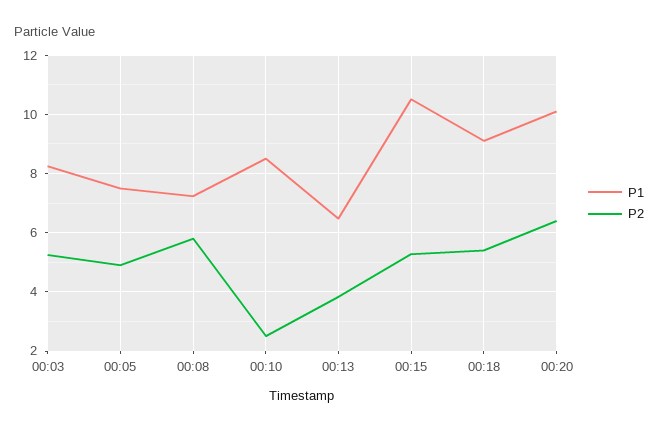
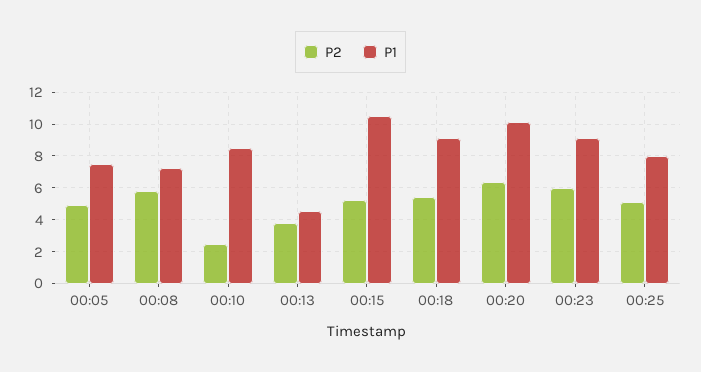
P1, 00:03: 8.25 -> none
P2, 00:03: 5.25 -> none
P1, 00:13: 6.5 -> 4.5
P2, 00:23: none -> 6
P1, 00:23: none -> 9
P2, 00:25: none -> 5
P1, 00:25: none -> 8

